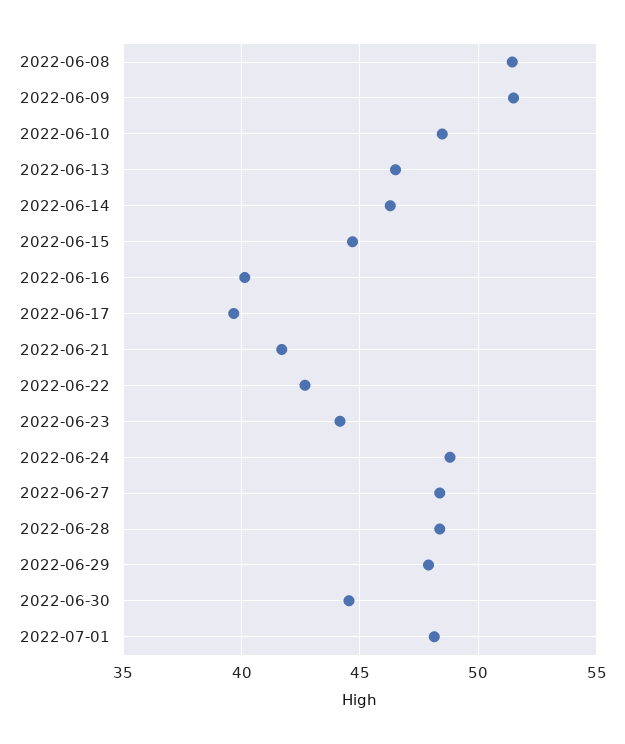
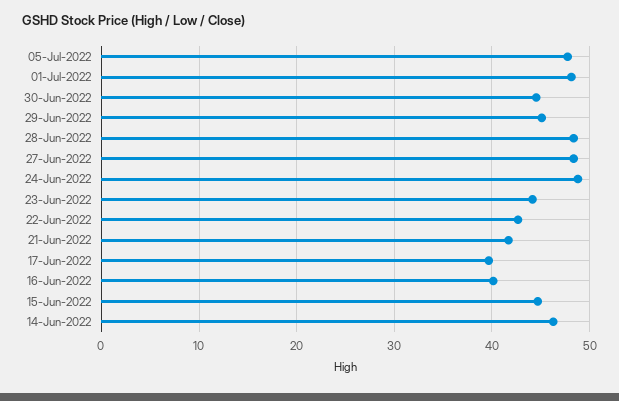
2022-06-08: 51.5 -> none
2022-06-09: 51.5 -> none
2022-06-10: 48.5 -> none
2022-06-13: 46.5 -> none
2022-06-29: 48 -> 45
05-Jul-2022: none -> 48

